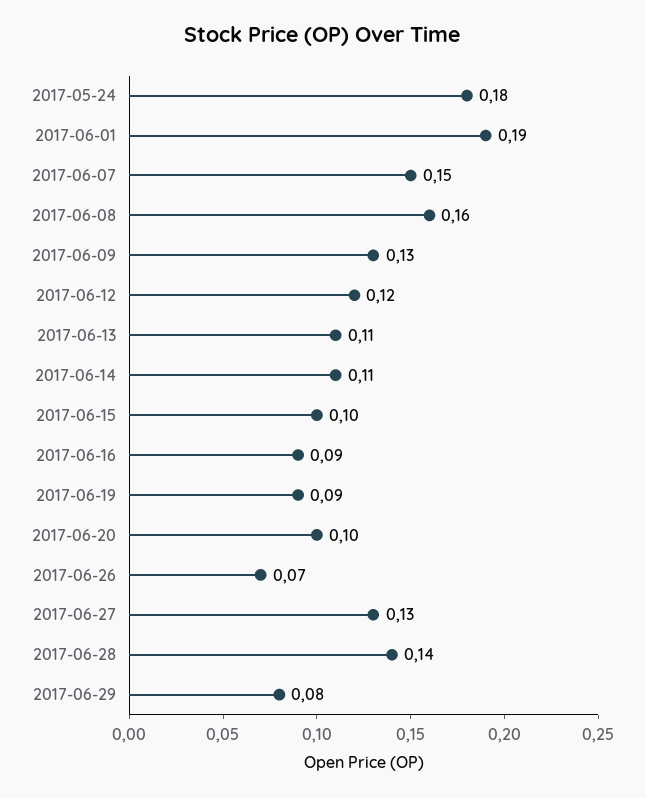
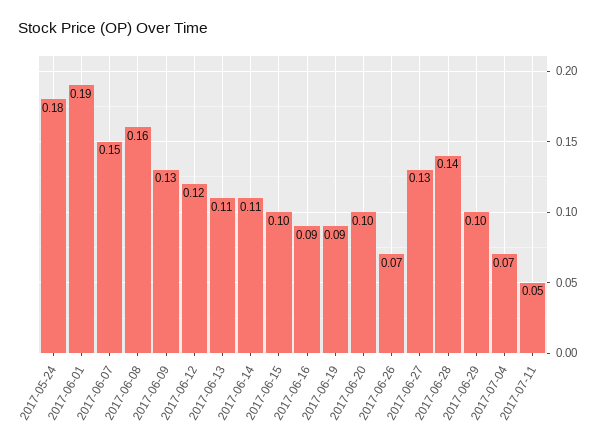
2017-06-29: 0.08 -> 0.1
2017-07-04: none -> 0.07
2017-07-11: none -> 0.05

